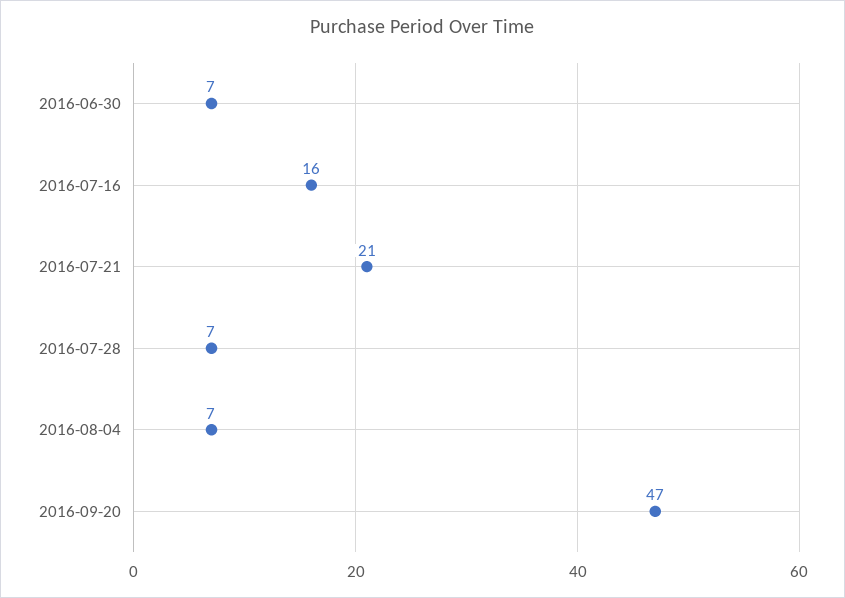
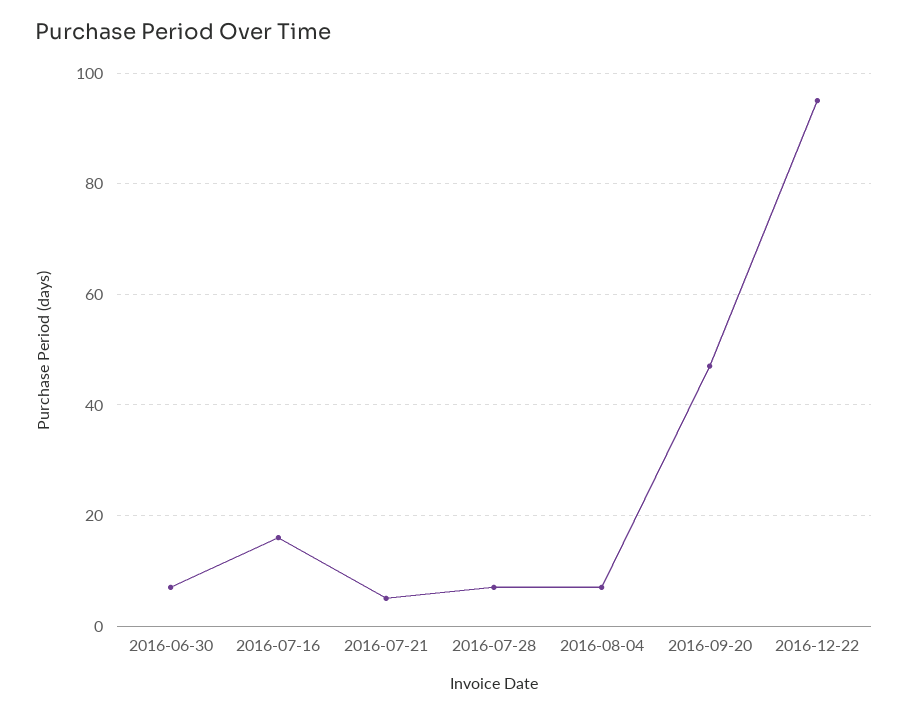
2016-07-21: 21 -> 5
2016-12-22: none -> 95

